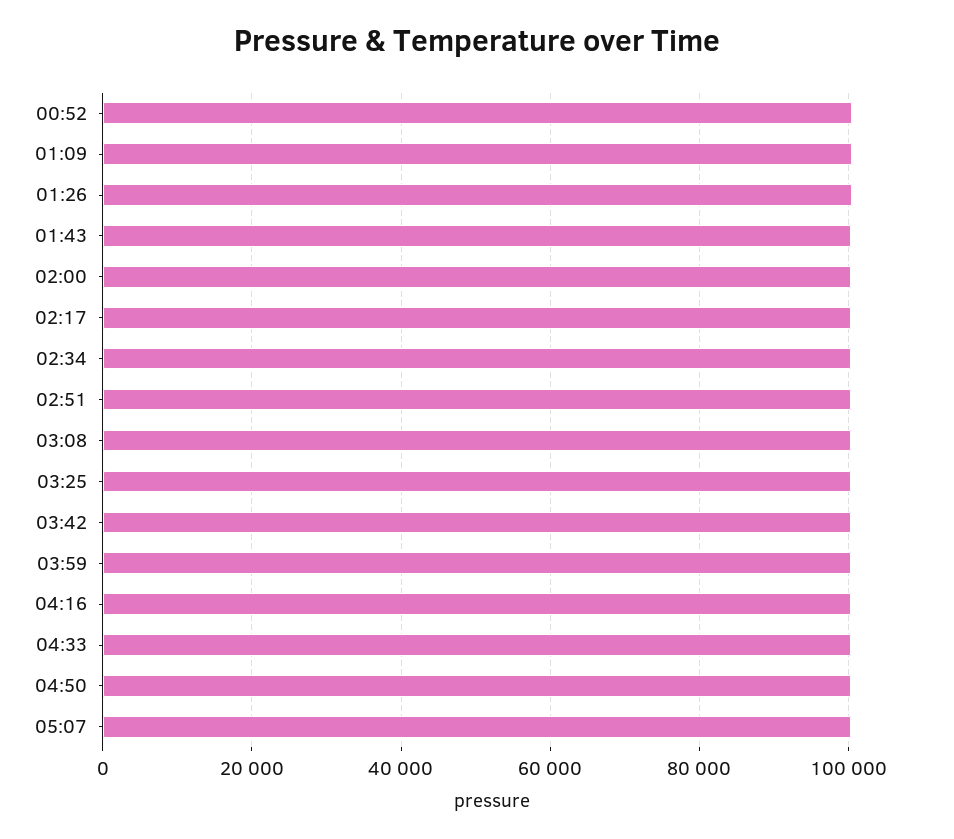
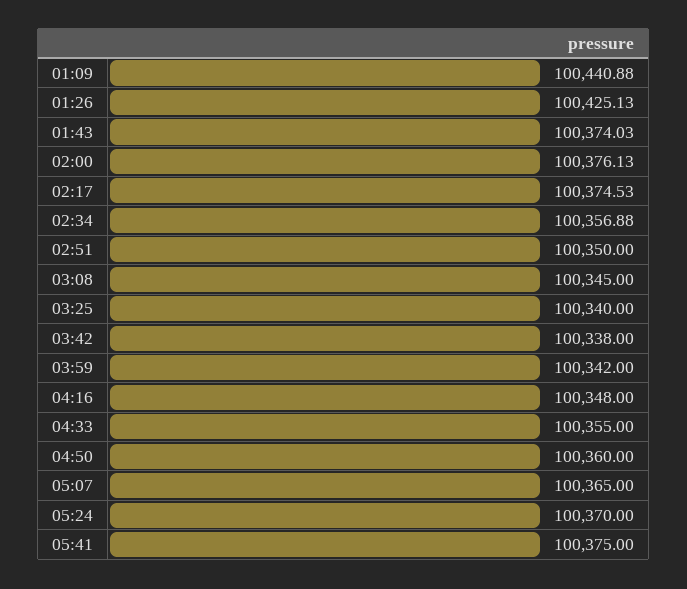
00:52: 100000 -> none
05:24: none -> 100370
05:41: none -> 100375

